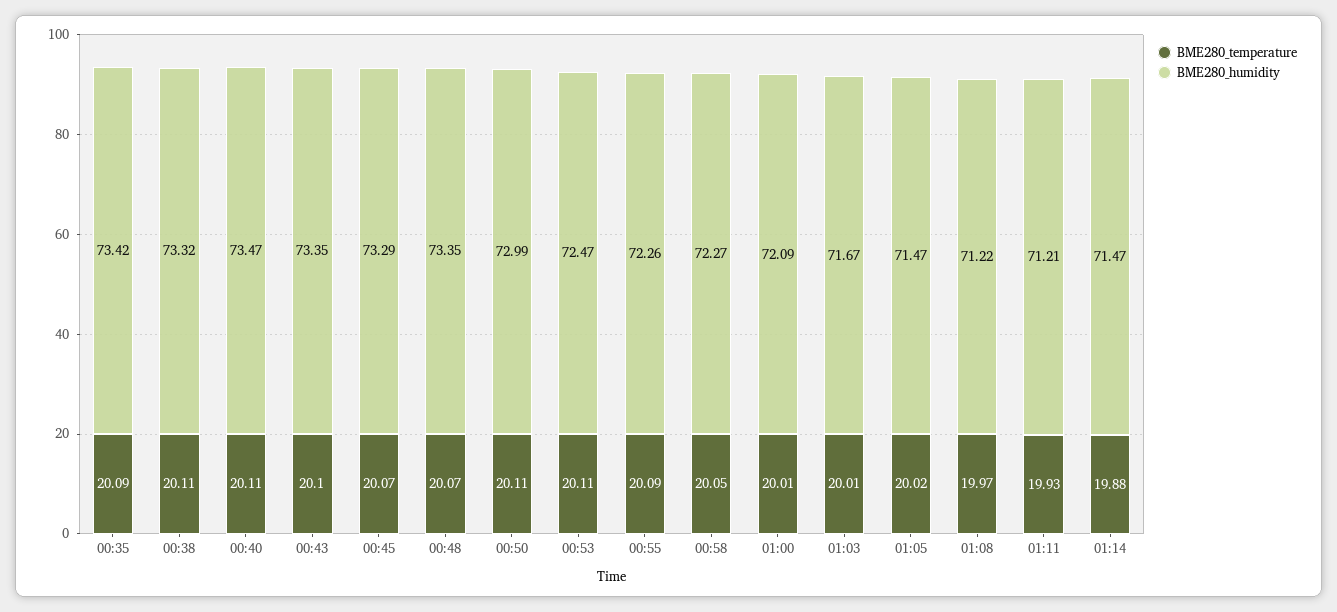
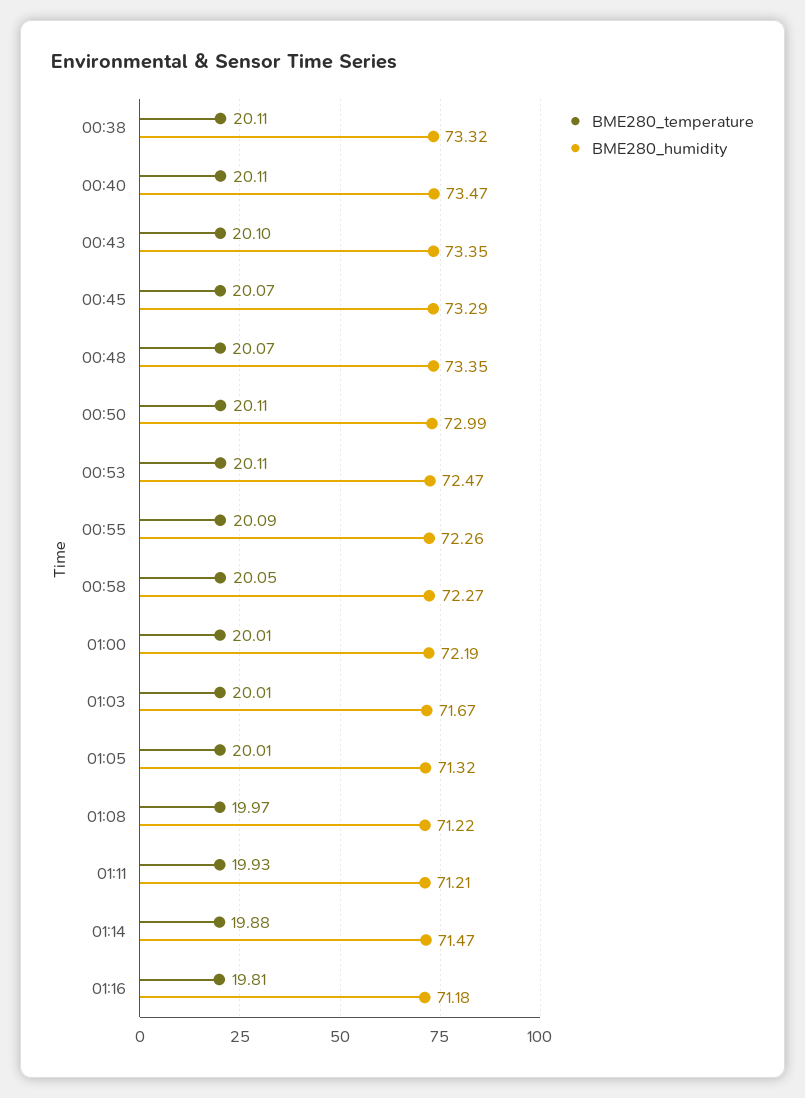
BME280_temperature, 00:35: 20.09 -> none
BME280_humidity, 00:35: 73.42 -> none
BME280_humidity, 01:00: 72.09 -> 72.19
BME280_temperature, 01:05: 20.02 -> 20.01
BME280_humidity, 01:05: 71.47 -> 71.32
BME280_temperature, 01:16: none -> 19.81
BME280_humidity, 01:16: none -> 71.18

